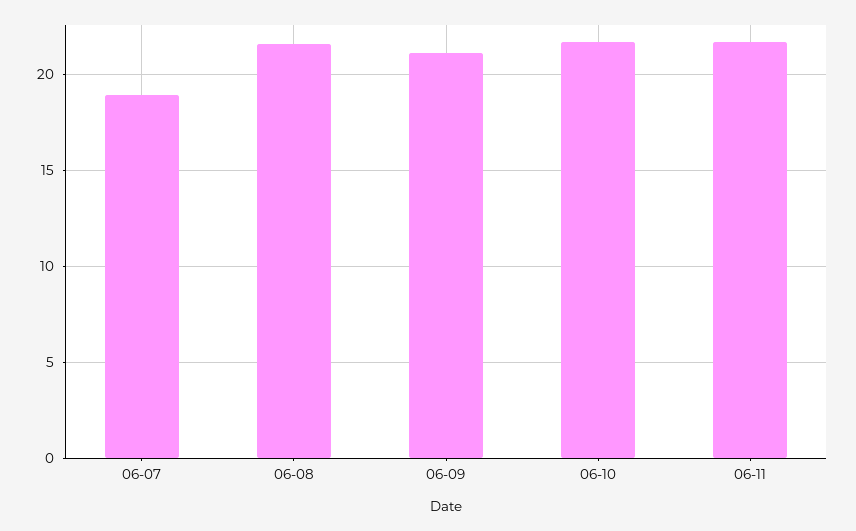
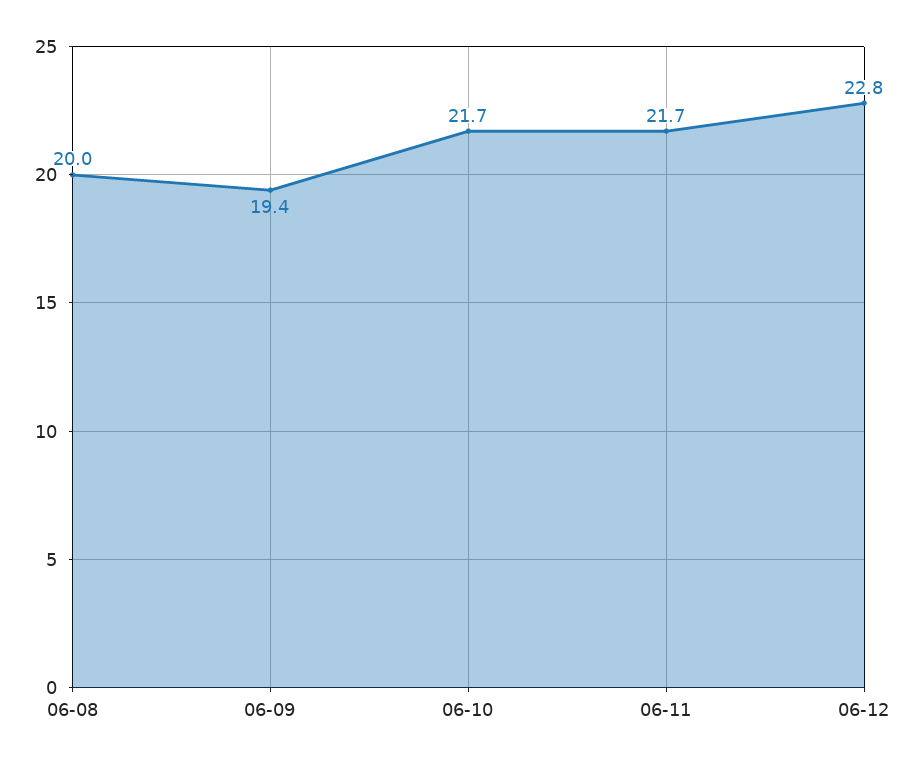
06-07: 19 -> none
06-08: 21.5 -> 20
06-09: 21 -> 19.4
06-12: none -> 22.8

